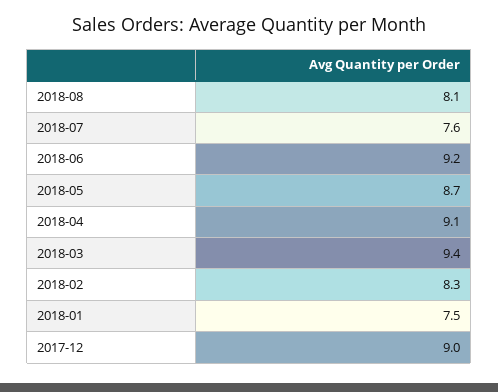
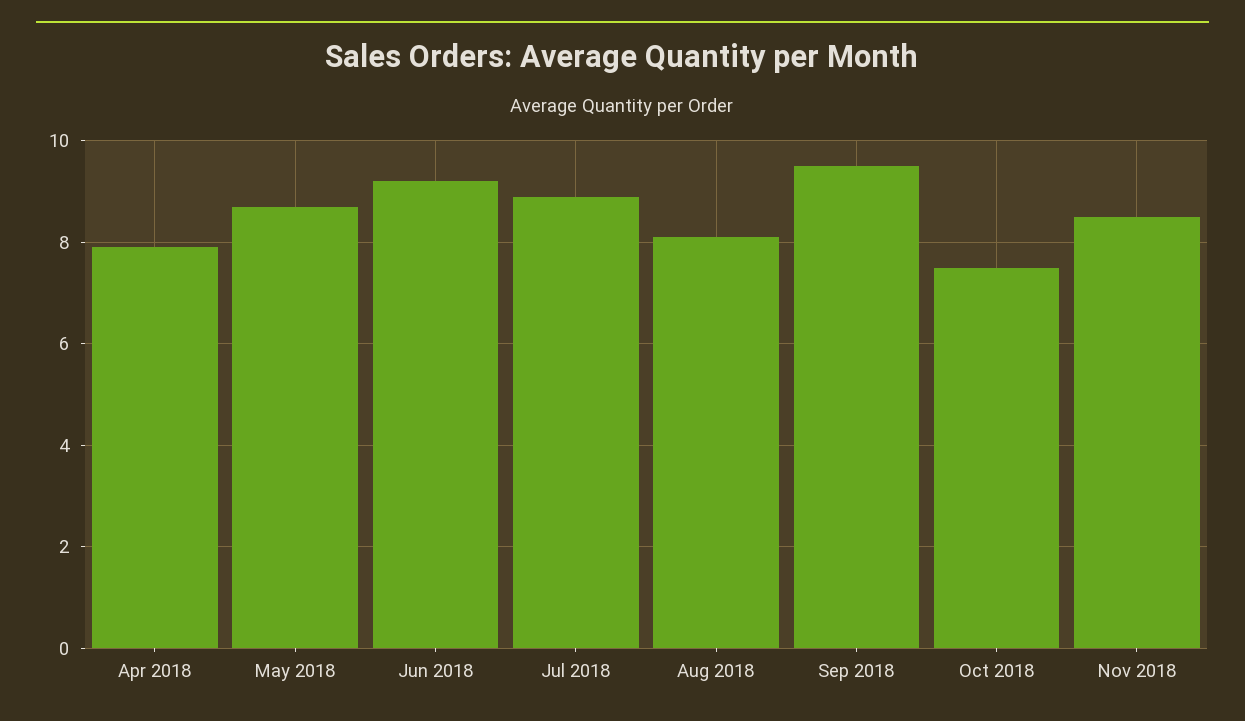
2018-07: 7.6 -> 9
2018-04: 9.1 -> 8
2018-03: 9.4 -> none
2018-02: 8.3 -> none
2018-01: 7.5 -> none
2017-12: 9 -> none
Sep 2018: none -> 9.5
Oct 2018: none -> 7.5
Nov 2018: none -> 8.5

